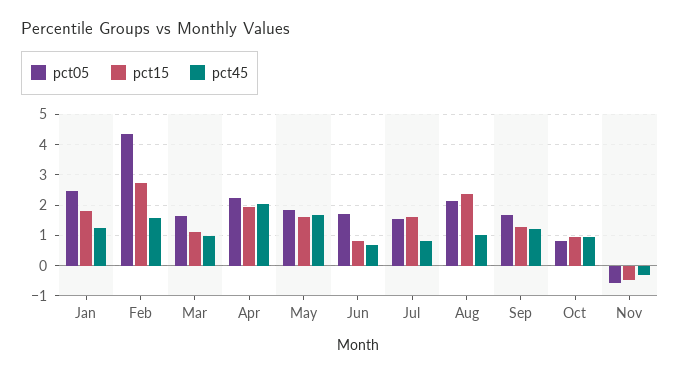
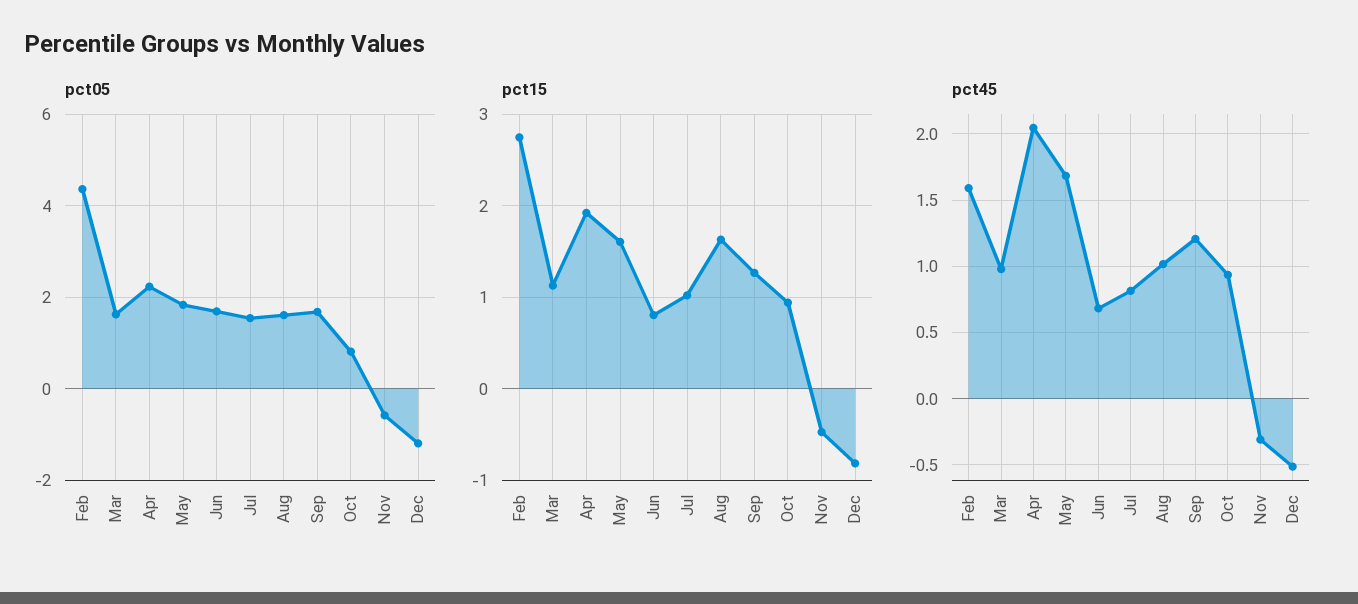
pct05, Jan: 2.4 -> none
pct15, Jan: 1.8 -> none
pct45, Jan: 1.2 -> none
pct15, Jul: 1.6 -> 1
pct05, Aug: 2.2 -> 1.6
pct15, Aug: 2.4 -> 1.6
pct05, Dec: none -> -1.2
pct15, Dec: none -> -0.8
pct45, Dec: none -> -0.5

